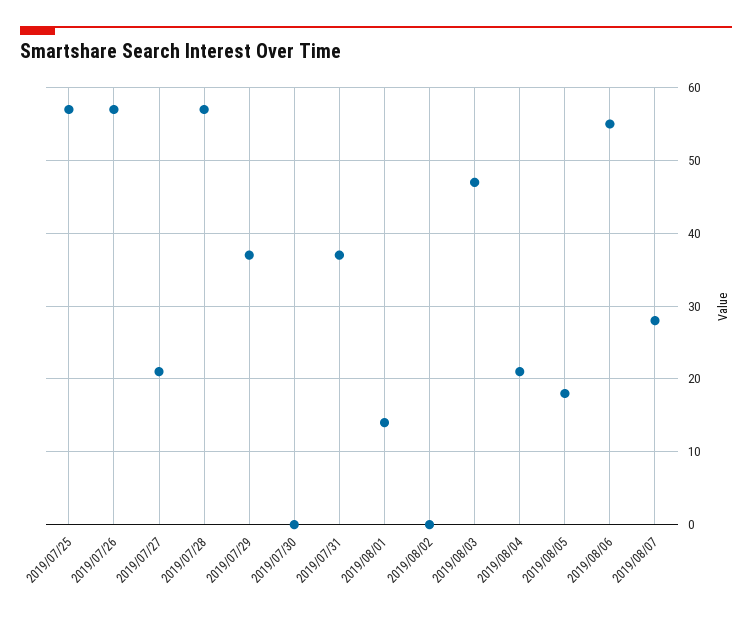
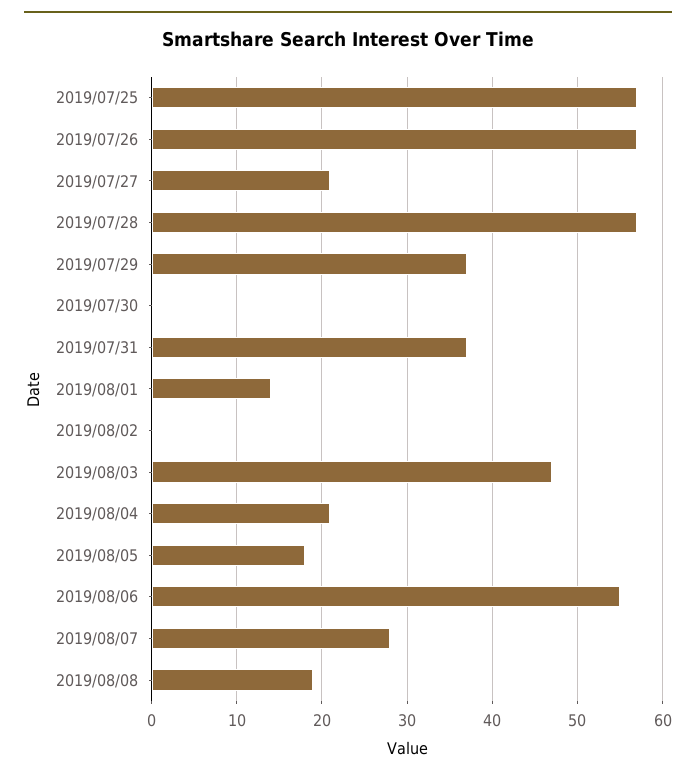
2019/08/08: none -> 19

